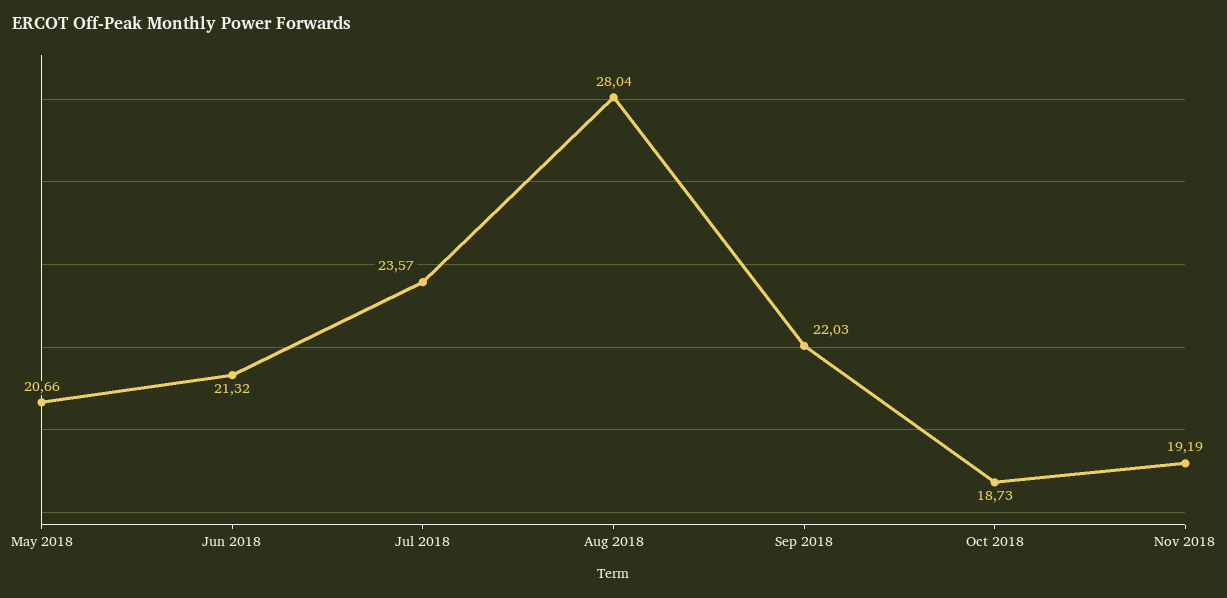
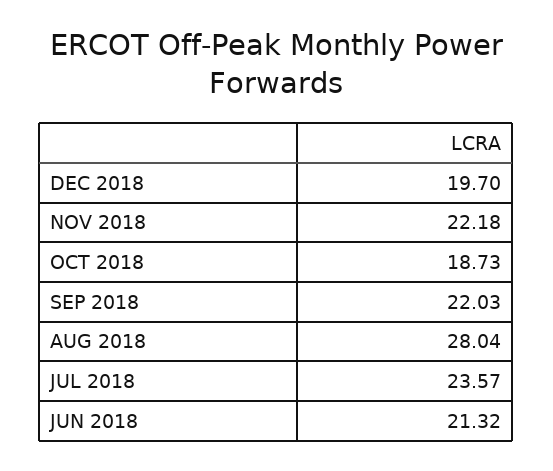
May 2018: 20.66 -> none
Nov 2018: 19.19 -> 22.18
DEC 2018: none -> 19.7

